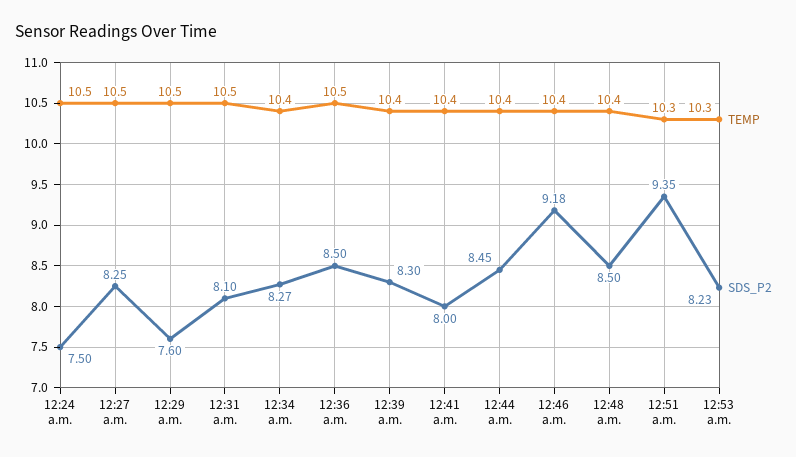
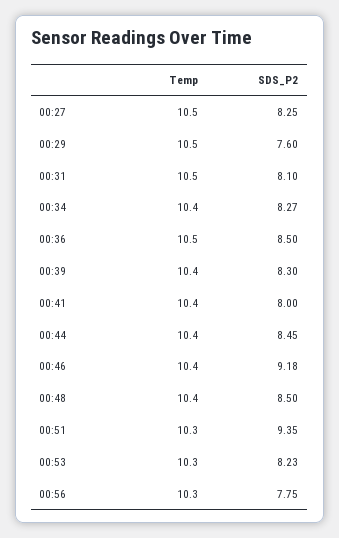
TEMP, 12:24 a.m.: 10.5 -> none
SDS_P2, 12:24 a.m.: 7.5 -> none
TEMP, 00:56: none -> 10.3
SDS_P2, 00:56: none -> 7.75

